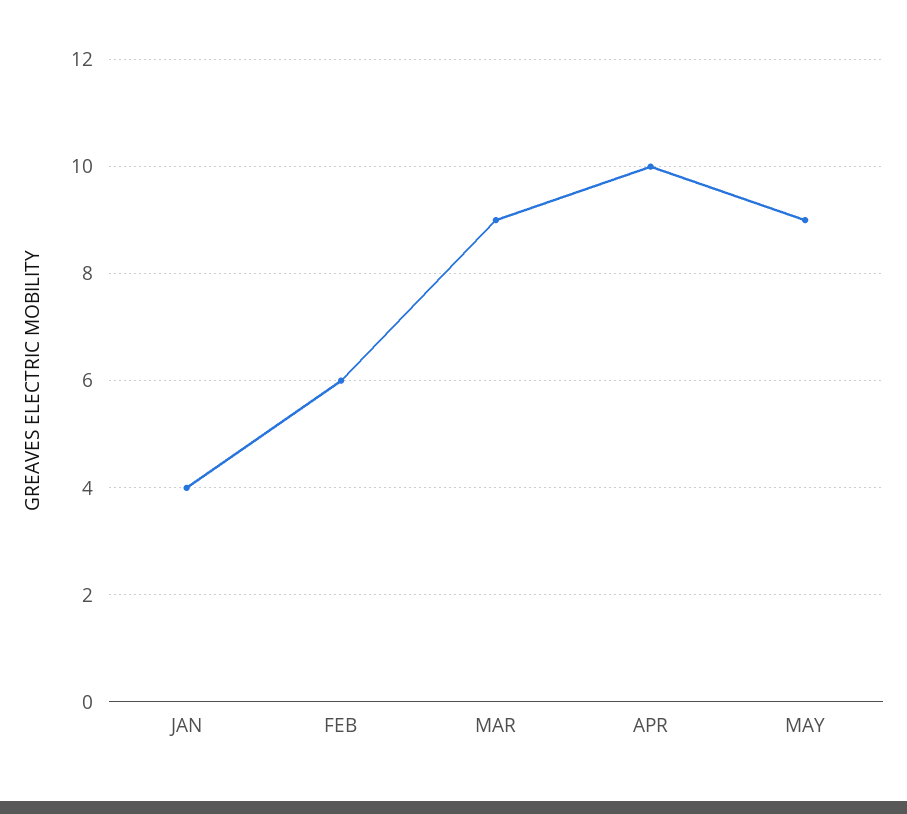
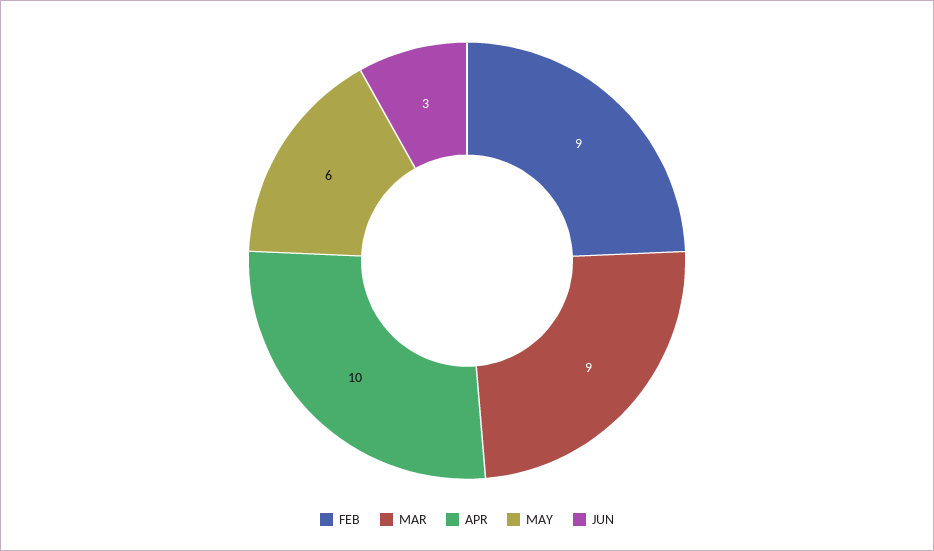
JAN: 4 -> none
FEB: 6 -> 9
MAY: 9 -> 6
JUN: none -> 3

